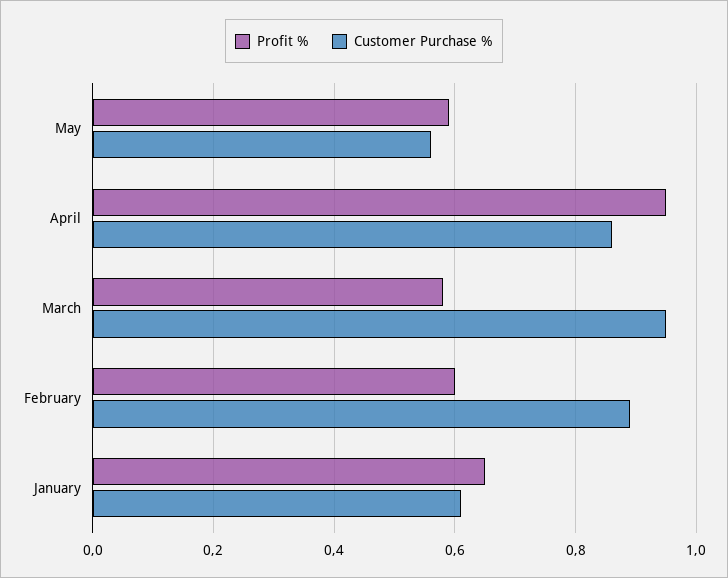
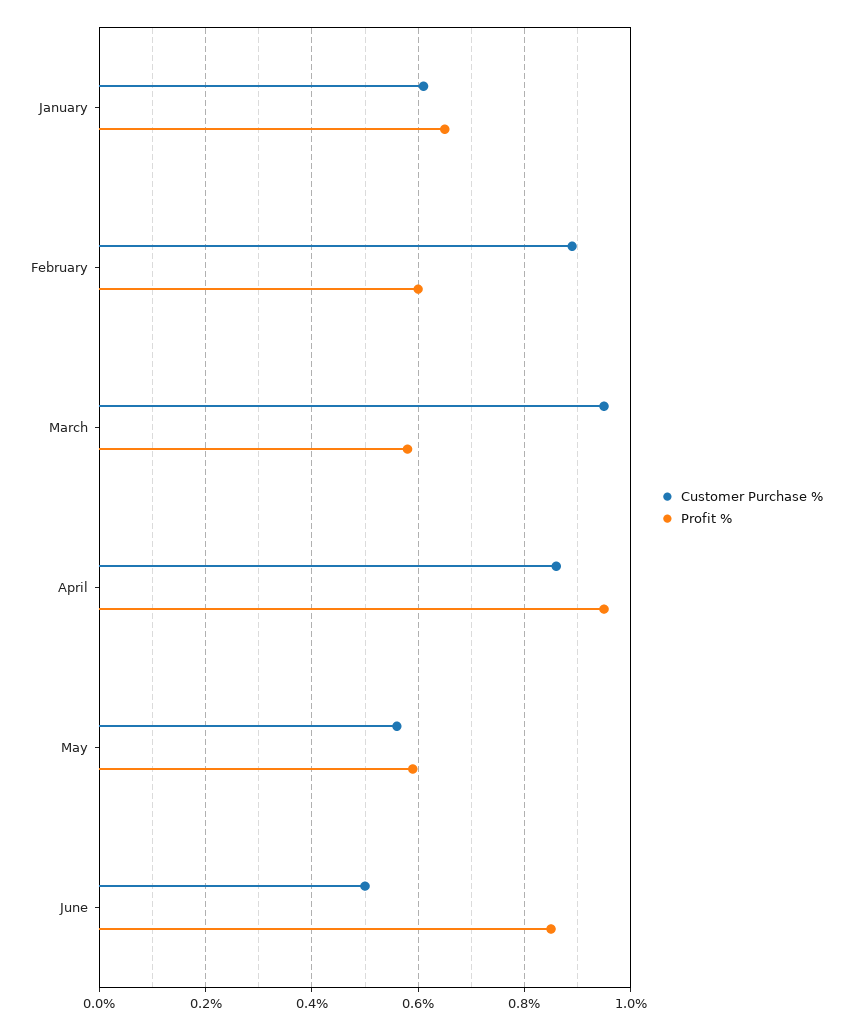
Customer Purchase %, June: none -> 0.5
Profit %, June: none -> 0.85

